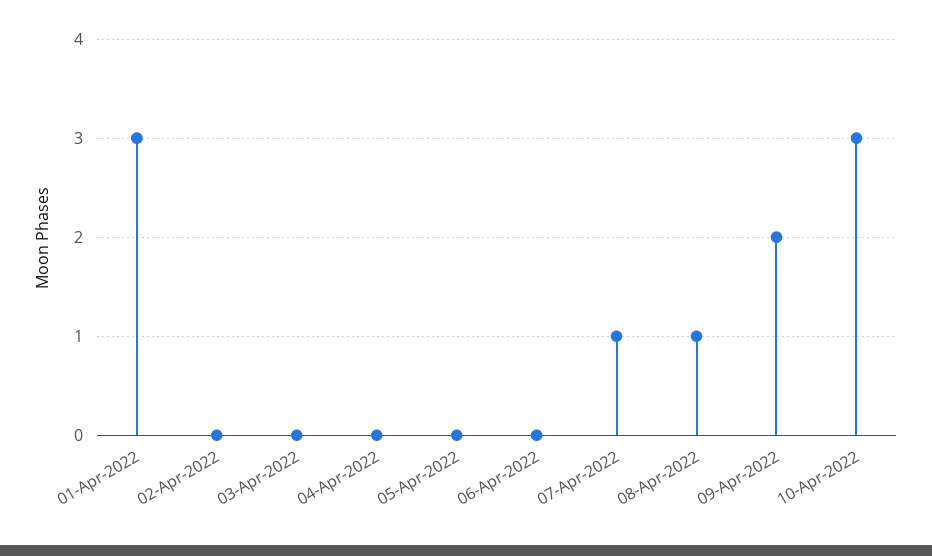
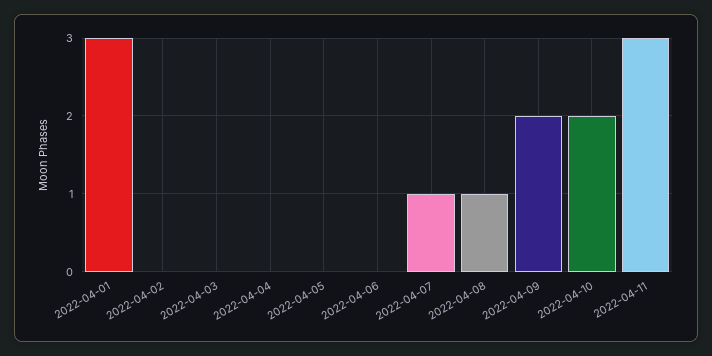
10-Apr-2022: 3 -> 2
2022-04-11: none -> 3

